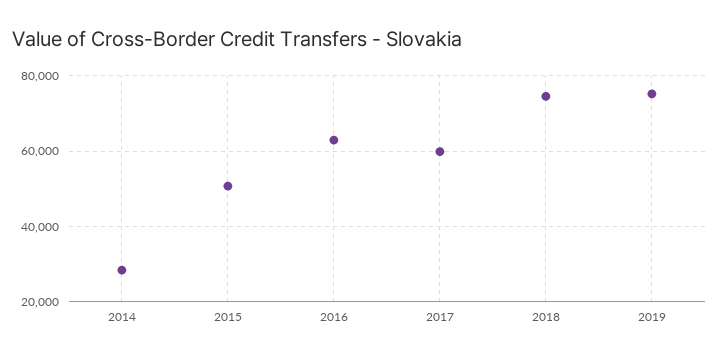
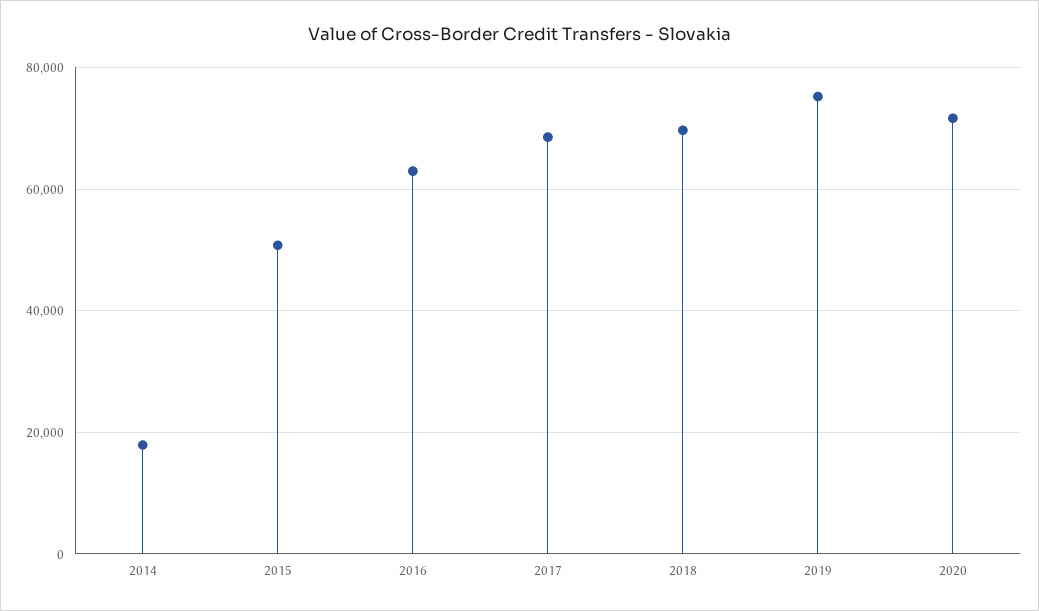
2014: 28000 -> 18000
2017: 60000 -> 68000
2018: 74000 -> 70000
2020: none -> 72000

